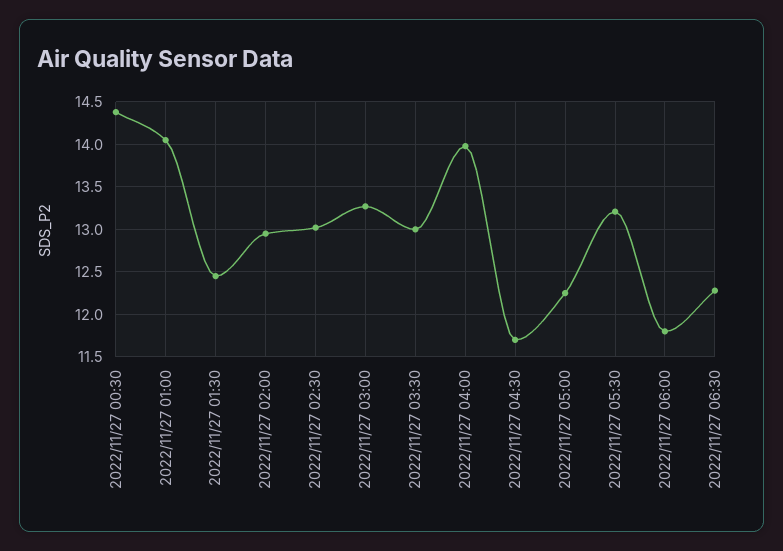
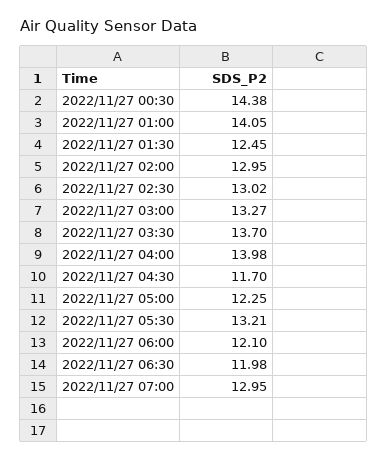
2022/11/27 03:30: 13 -> 13.7
2022/11/27 06:00: 11.8 -> 12.1
2022/11/27 06:30: 12.3 -> 11.98
2022/11/27 07:00: none -> 12.95

